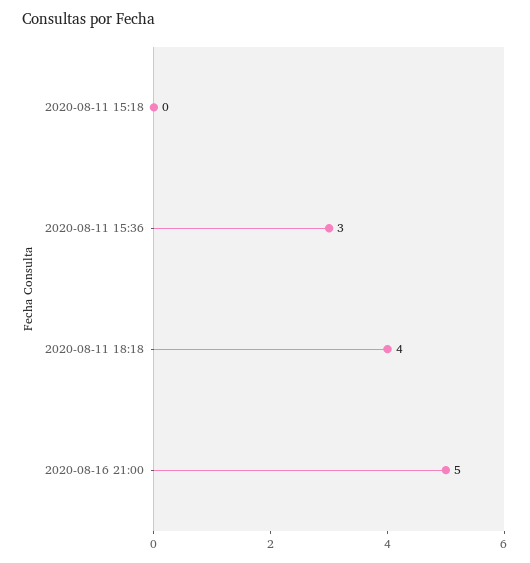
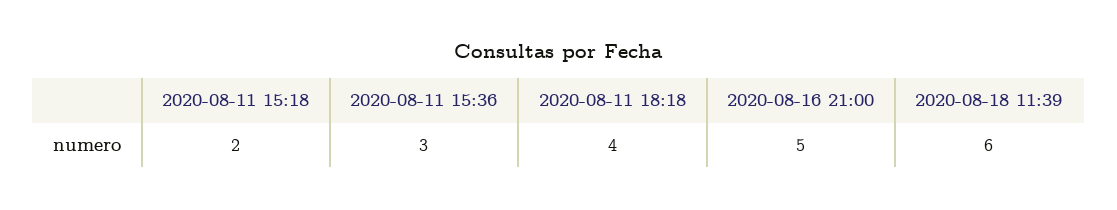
2020-08-11 15:18: 0 -> 2
2020-08-18 11:39: none -> 6

